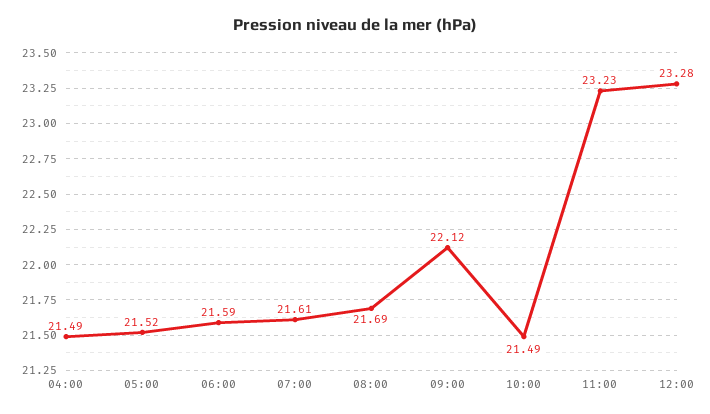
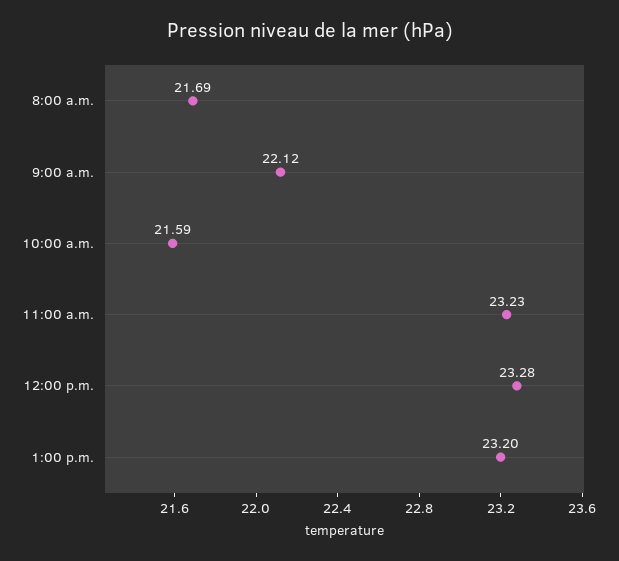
04:00: 21.49 -> none
05:00: 21.52 -> none
06:00: 21.59 -> none
07:00: 21.61 -> none
10:00: 21.49 -> 21.59
1:00 p.m.: none -> 23.2

